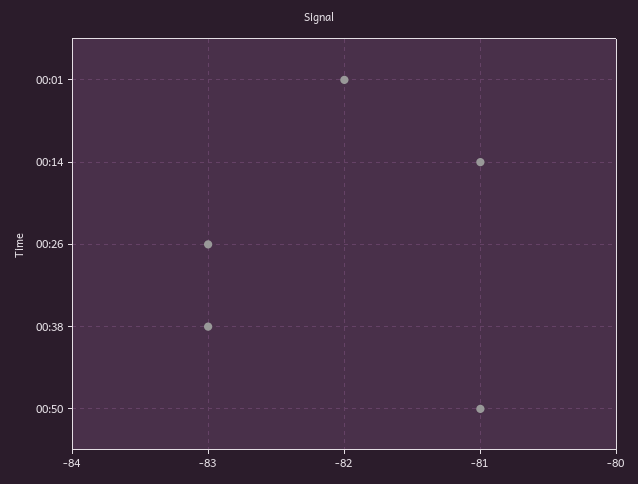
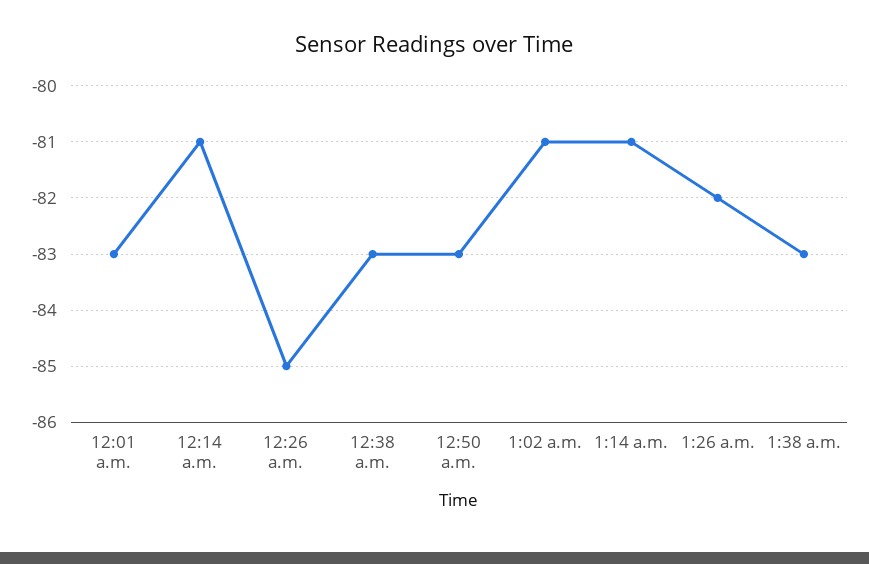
00:01: -82 -> -83
00:26: -83 -> -85
00:50: -81 -> -83
1:02 a.m.: none -> -81
1:14 a.m.: none -> -81
1:26 a.m.: none -> -82
1:38 a.m.: none -> -83

